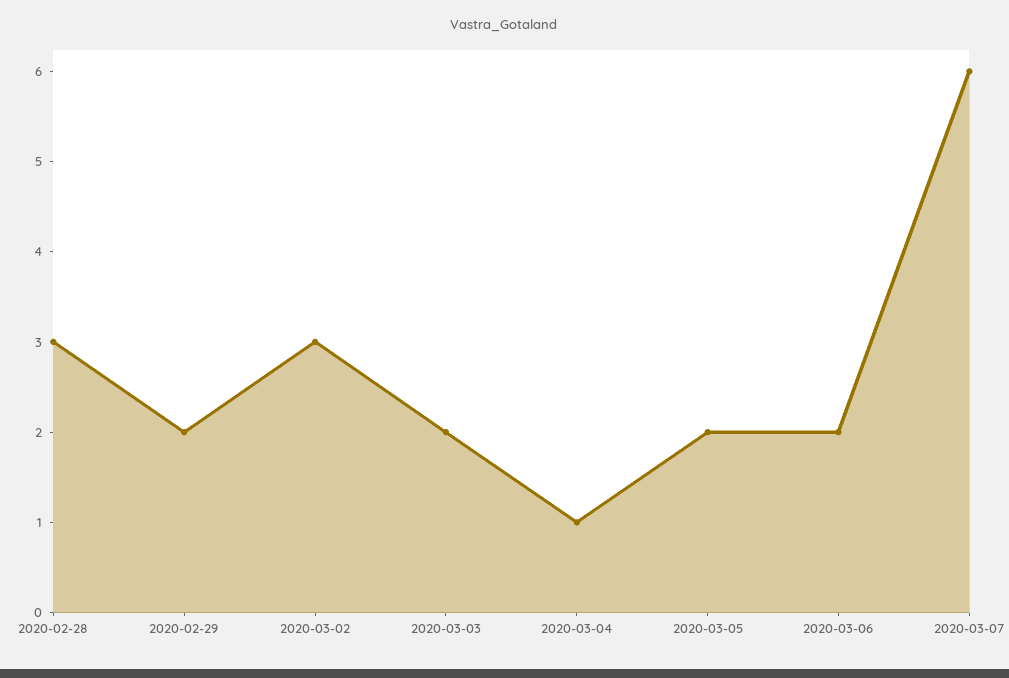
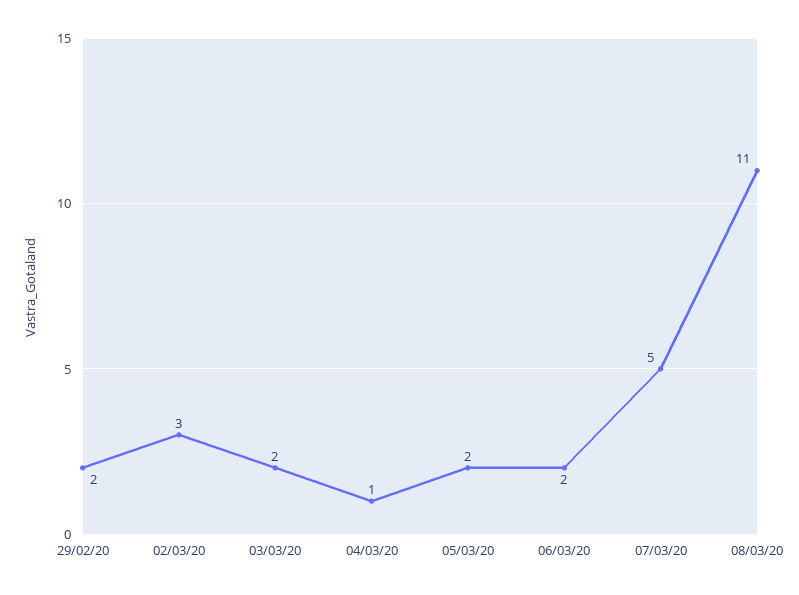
2020-02-28: 3 -> none
2020-03-07: 6 -> 5
08/03/20: none -> 11

